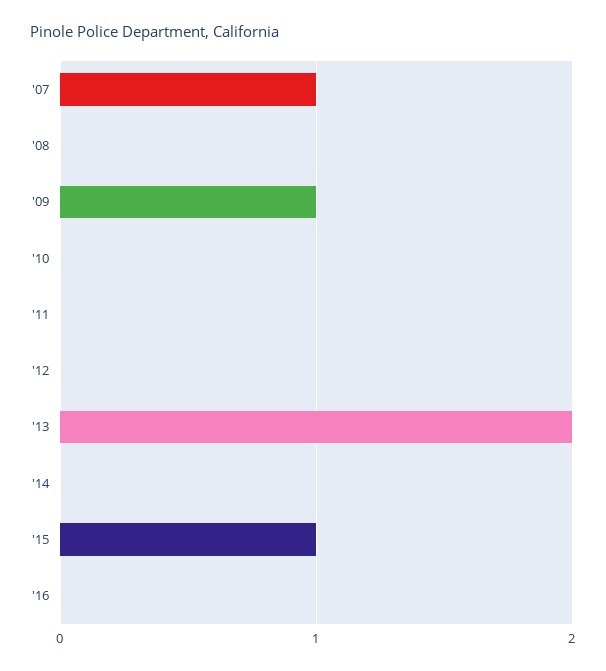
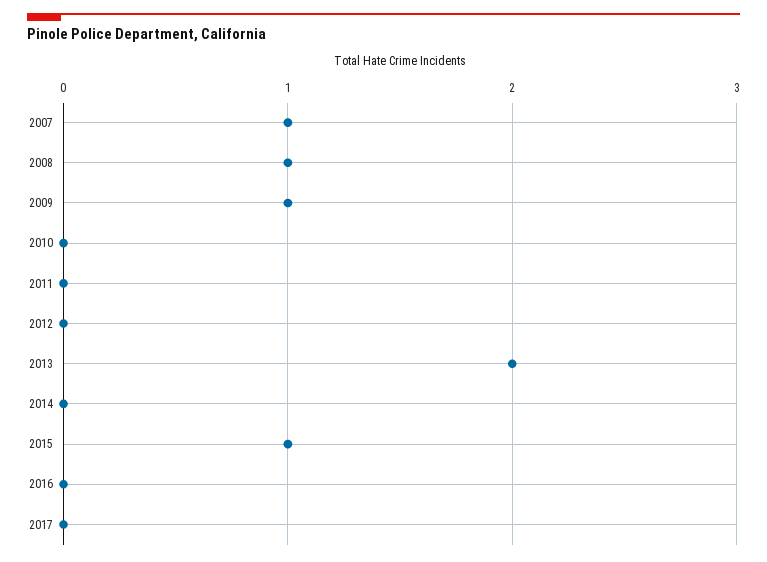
'08: 0 -> 1
2017: none -> 0

